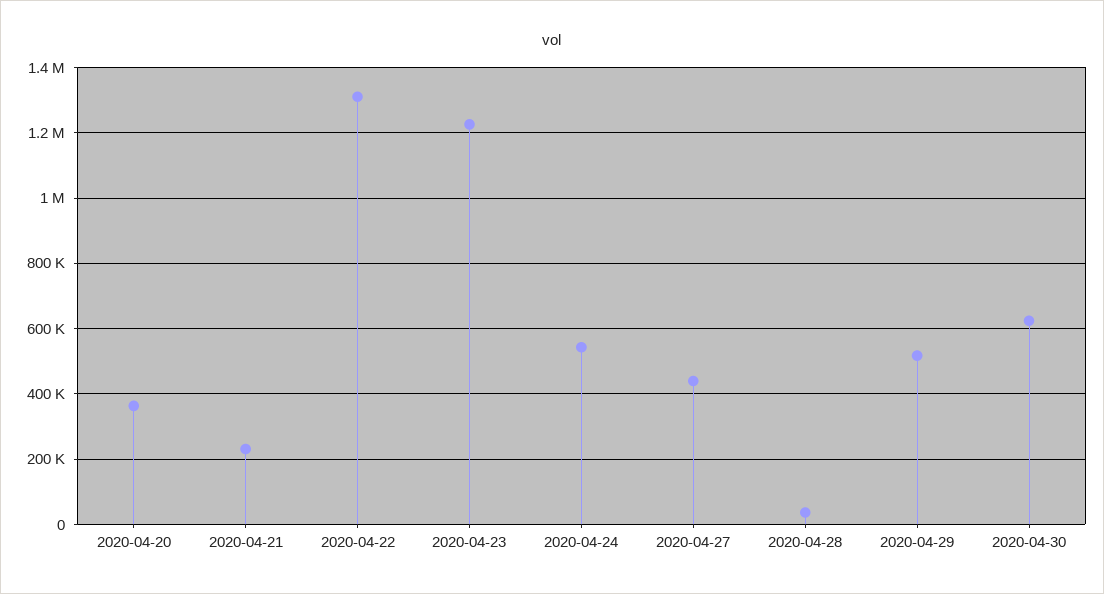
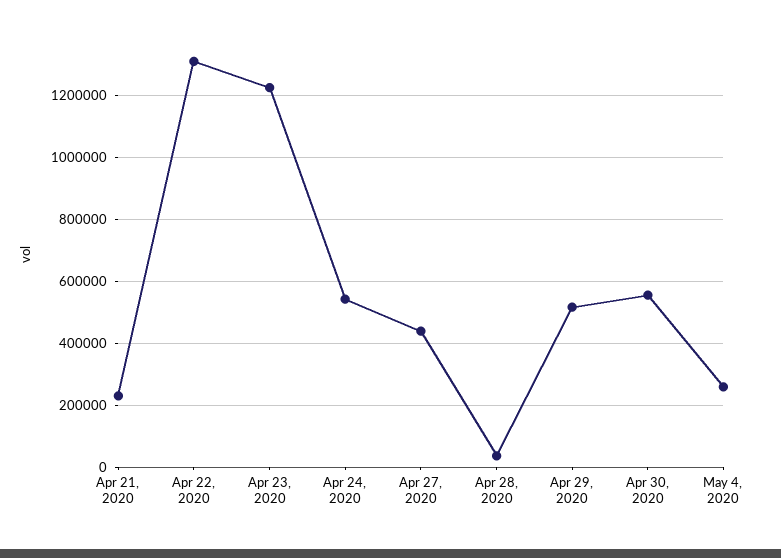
2020-04-20: 360000 -> none
2020-04-30: 620000 -> 560000
May 4, 2020: none -> 260000

